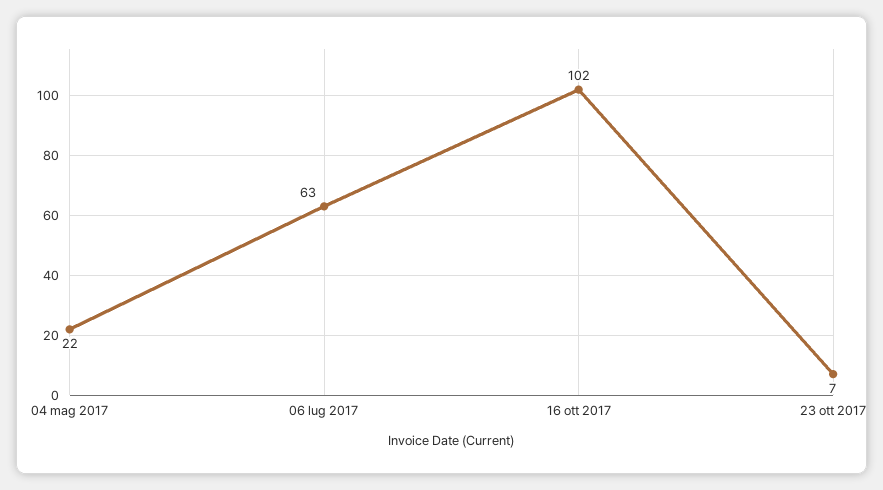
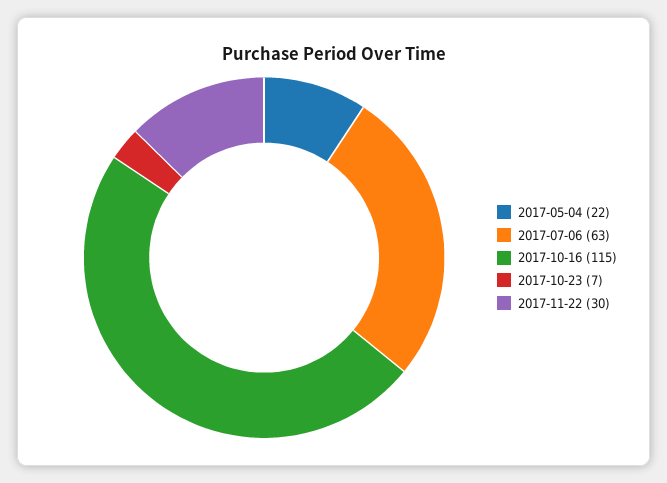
16 ott 2017: 102 -> 115
2017-11-22: none -> 30

